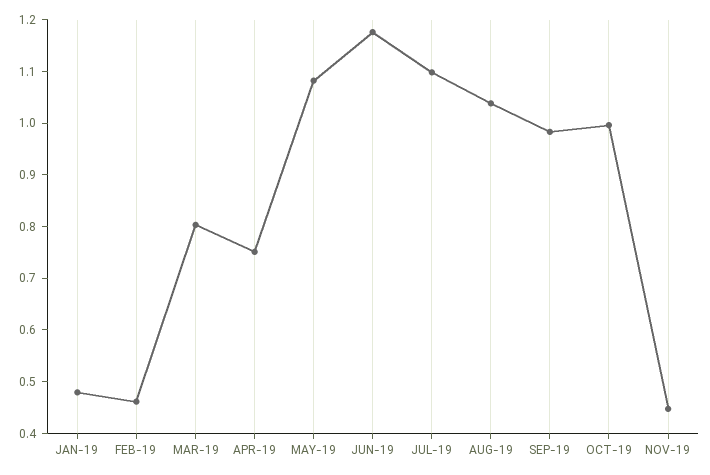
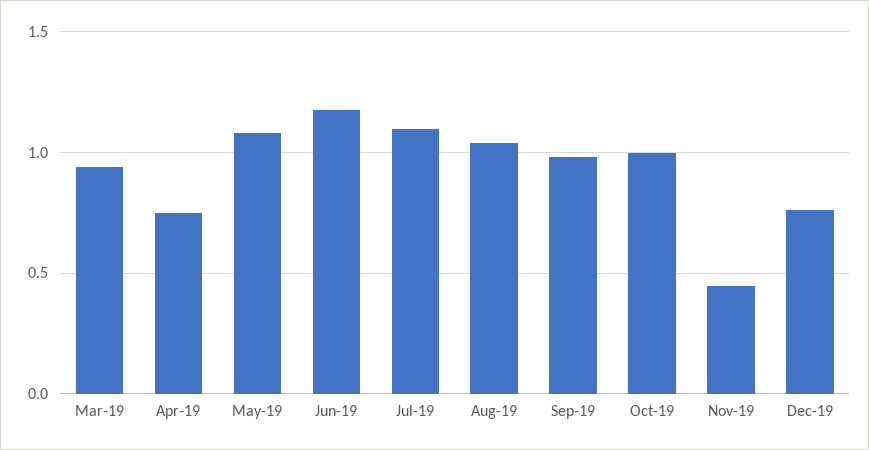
JAN-19: 0.48 -> none
FEB-19: 0.46 -> none
MAR-19: 0.8 -> 0.95
Dec-19: none -> 0.75

